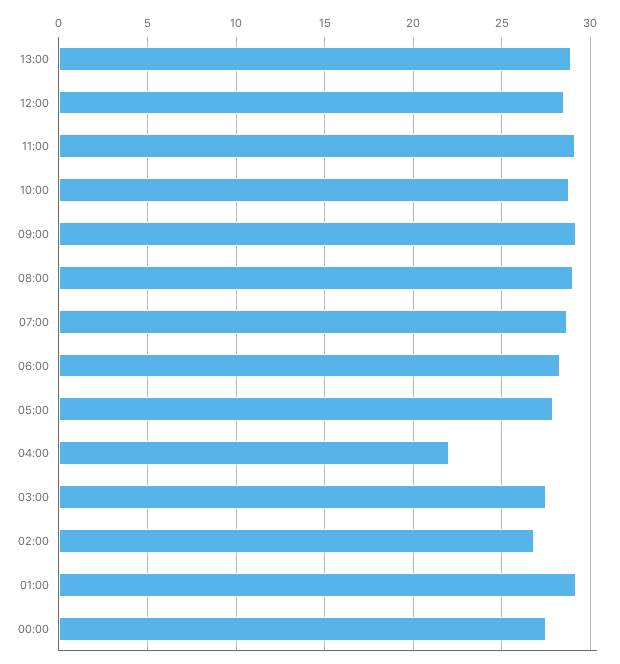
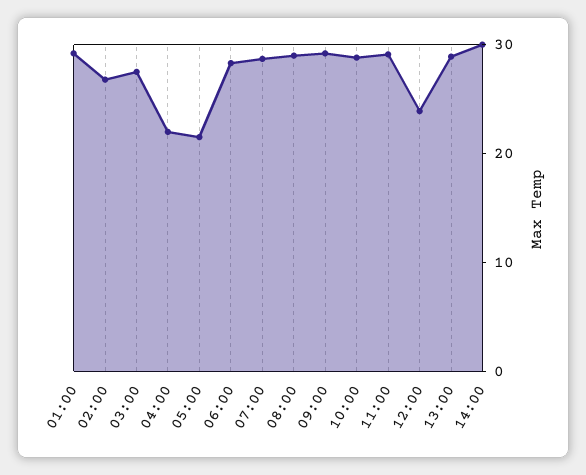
12:00: 28.5 -> 24
05:00: 28 -> 22
00:00: 27.5 -> none
14:00: none -> 30

